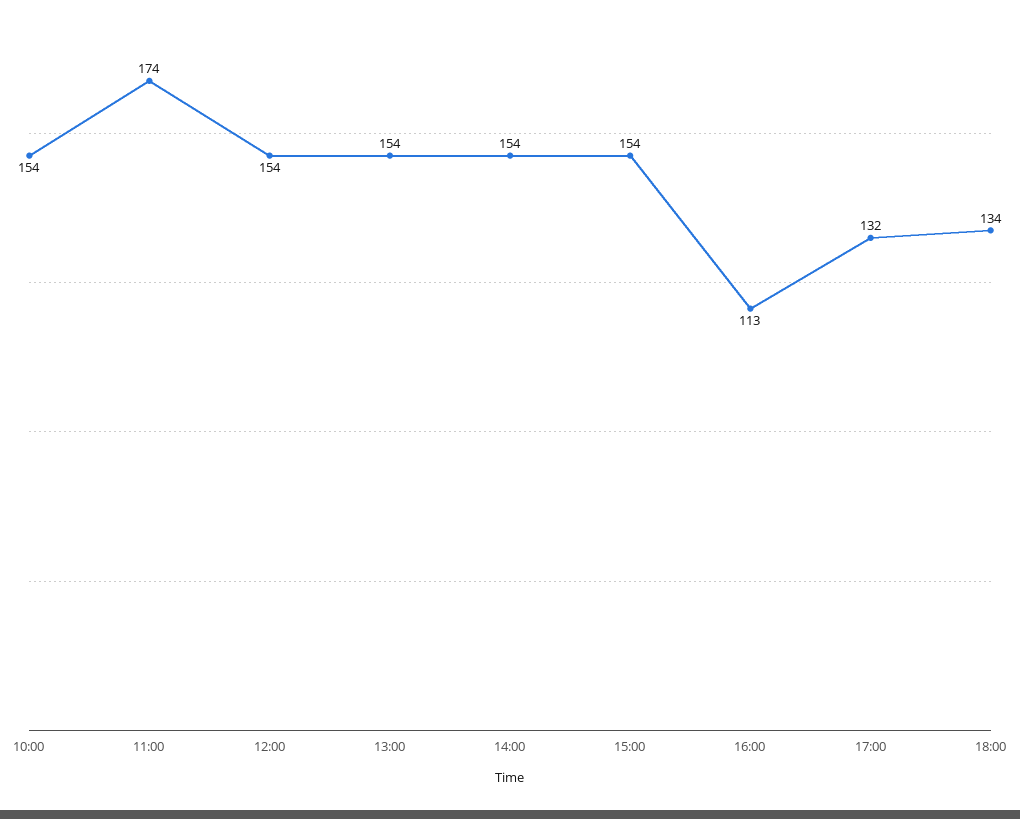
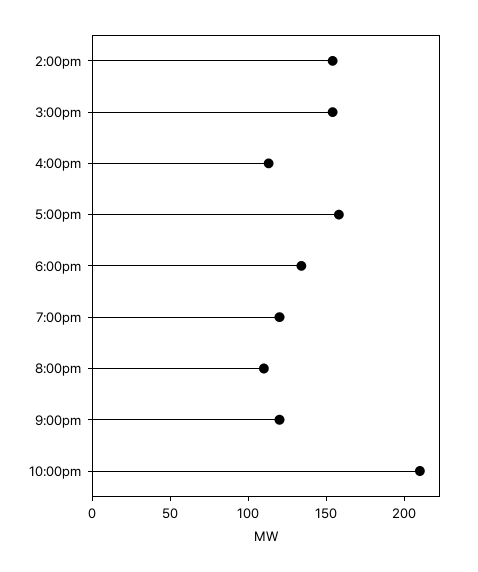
10:00: 154 -> none
11:00: 174 -> none
12:00: 154 -> none
13:00: 154 -> none
17:00: 132 -> 160
7:00pm: none -> 120
8:00pm: none -> 110
9:00pm: none -> 120
10:00pm: none -> 210

